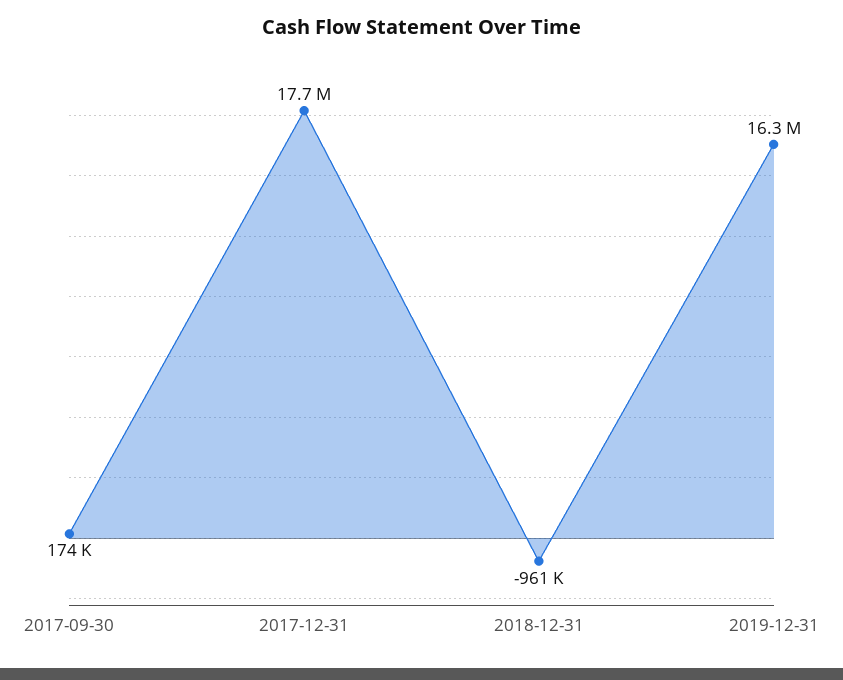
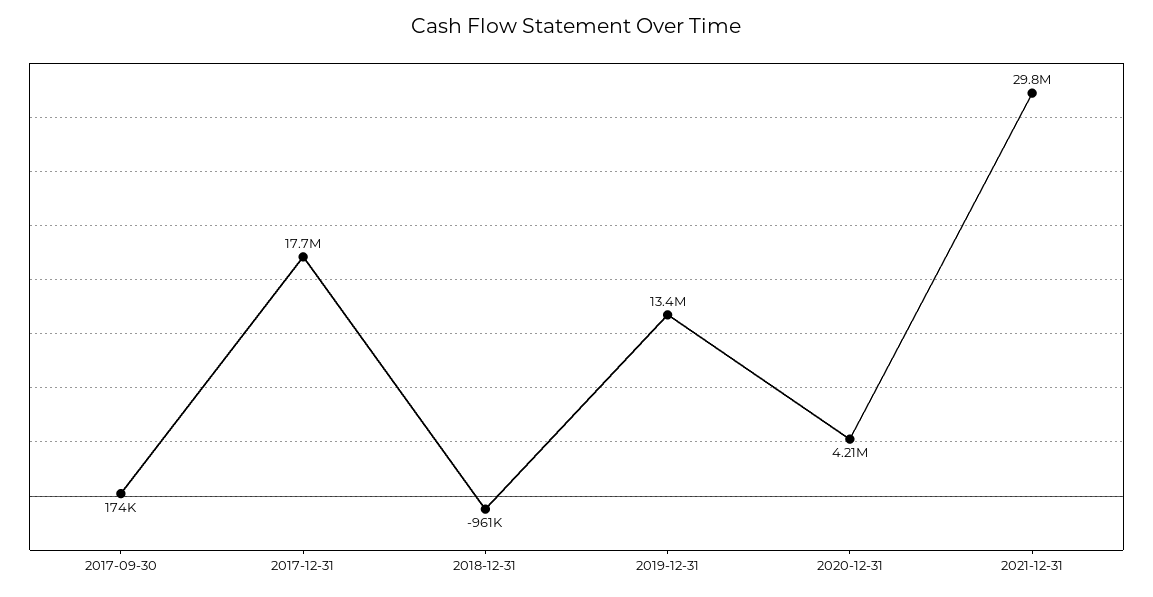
2019-12-31: 16300000 -> 13400000
2020-12-31: none -> 4210000
2021-12-31: none -> 29800000

